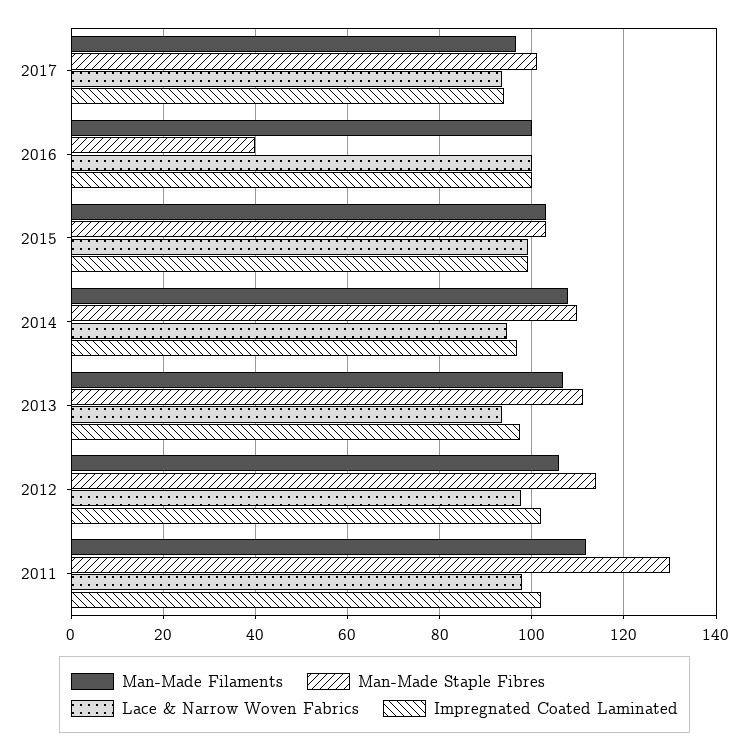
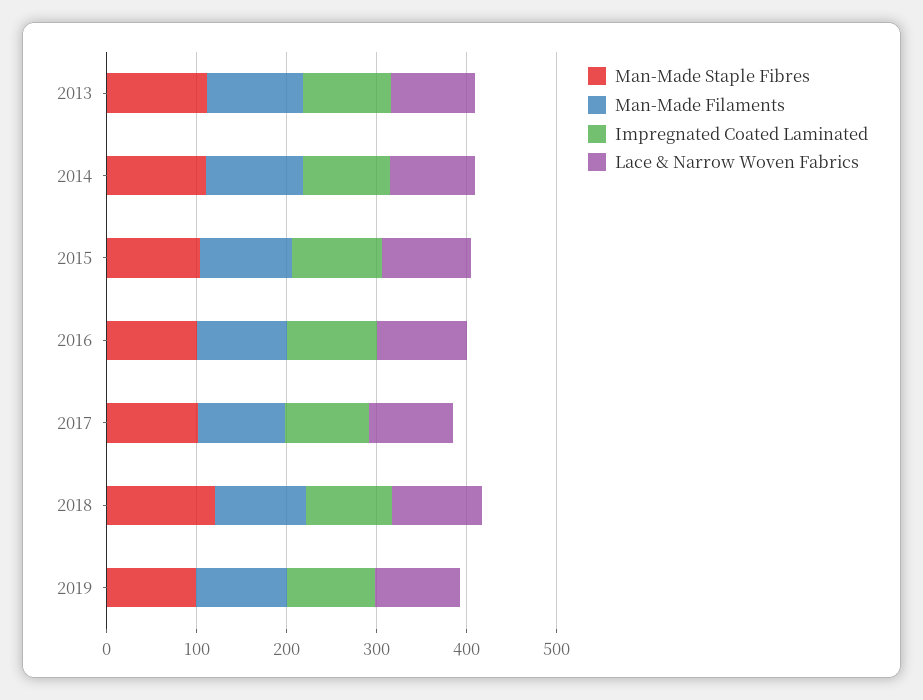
Man-Made Staple Fibres, 2016: 40 -> 100
Man-Made Filaments, 2012: 106 -> none
Man-Made Staple Fibres, 2012: 114 -> none
Lace & Narrow Woven Fabrics, 2012: 98 -> none
Impregnated Coated Laminated, 2012: 102 -> none
Man-Made Filaments, 2011: 112 -> none
Man-Made Staple Fibres, 2011: 130 -> none
Lace & Narrow Woven Fabrics, 2011: 98 -> none
Impregnated Coated Laminated, 2011: 102 -> none
Man-Made Staple Fibres, 2018: none -> 120
Man-Made Filaments, 2018: none -> 100
Impregnated Coated Laminated, 2018: none -> 100
Lace & Narrow Woven Fabrics, 2018: none -> 100
Man-Made Staple Fibres, 2019: none -> 100
Man-Made Filaments, 2019: none -> 100
Impregnated Coated Laminated, 2019: none -> 100
Lace & Narrow Woven Fabrics, 2019: none -> 100

